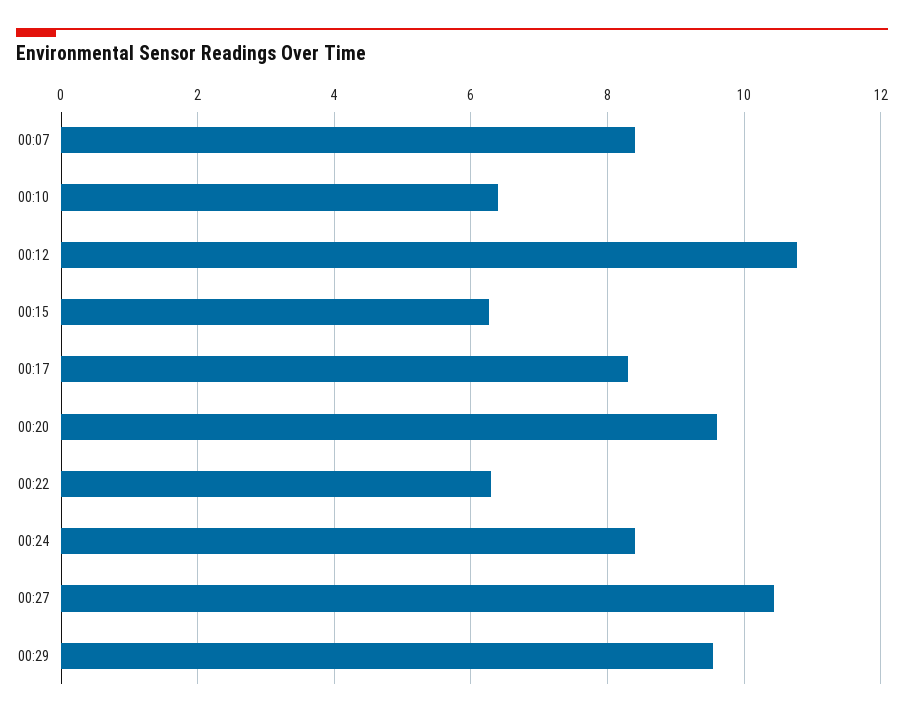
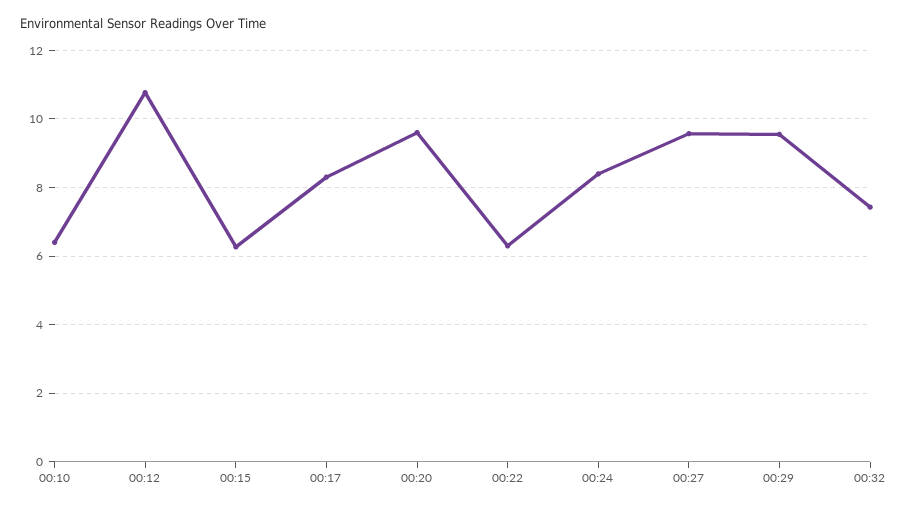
00:07: 8.4 -> none
00:27: 10.4 -> 9.6
00:32: none -> 7.4

